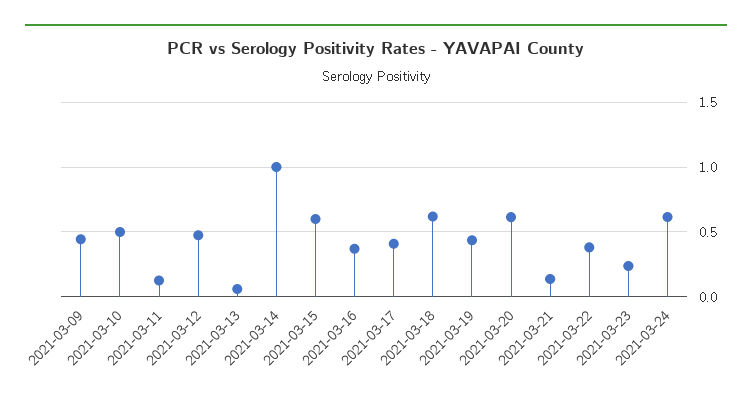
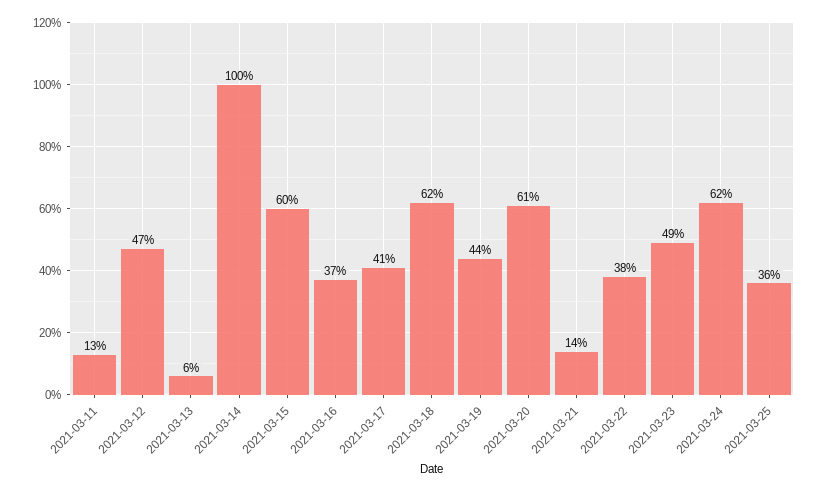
2021-03-09: 0.45 -> none
2021-03-10: 0.5 -> none
2021-03-23: 0.25 -> 0.49
2021-03-25: none -> 0.36

